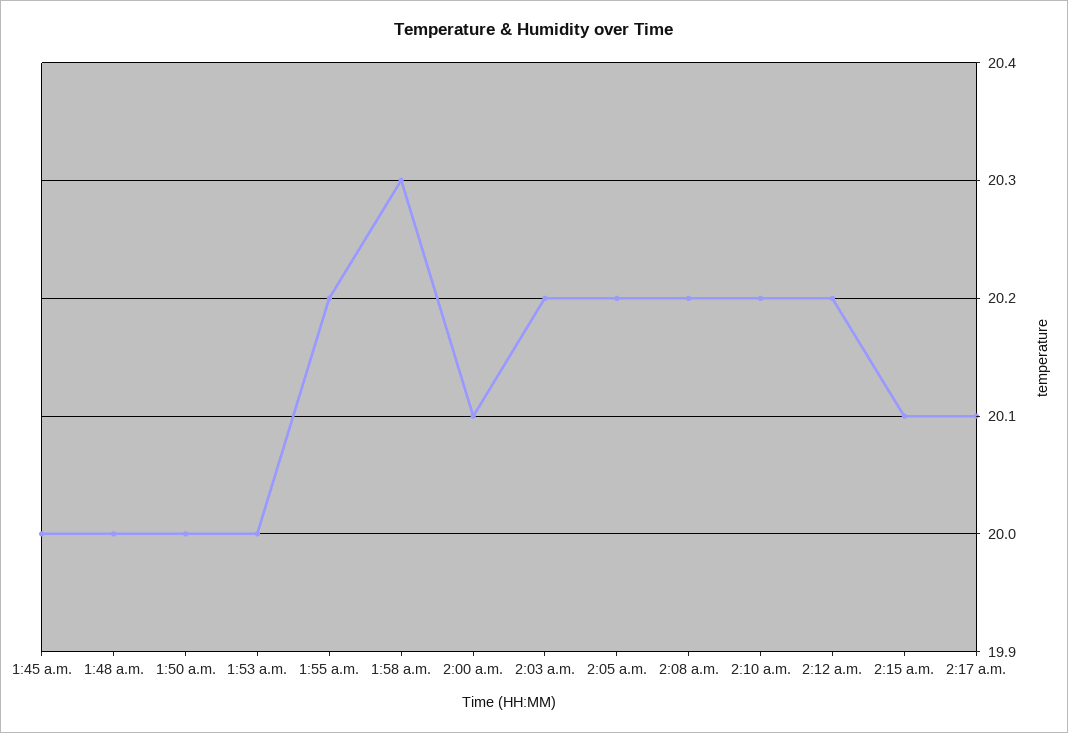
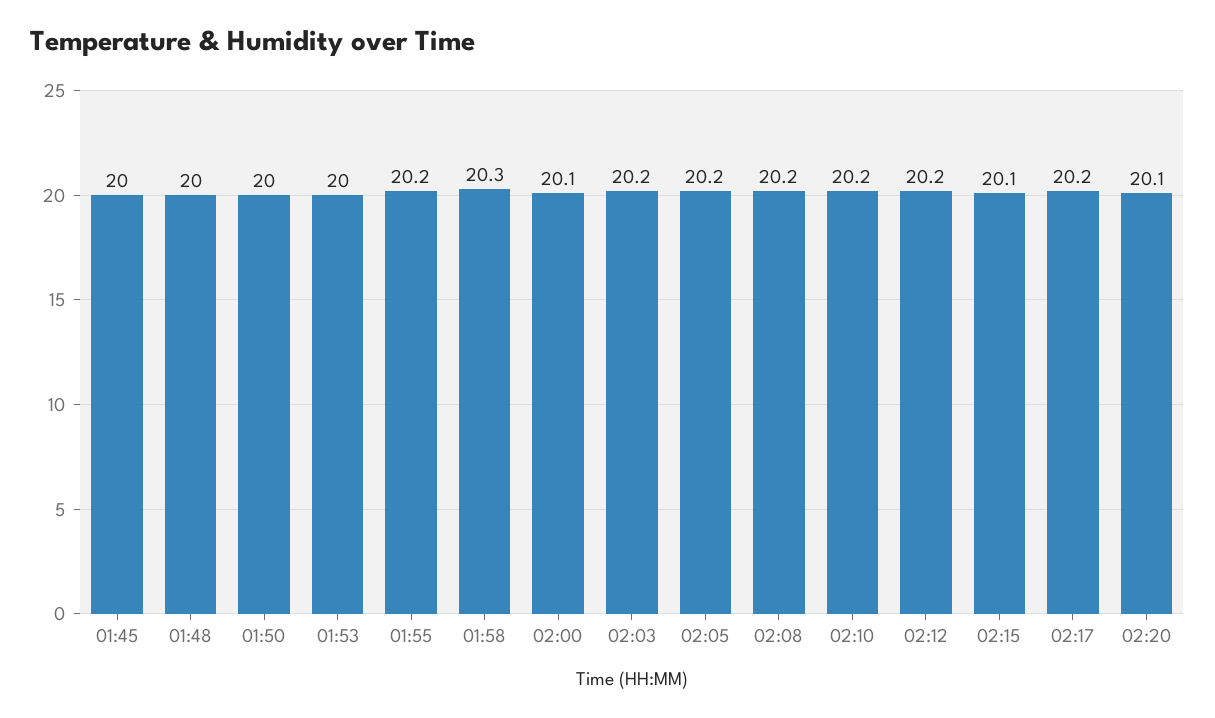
2:17 a.m.: 20.1 -> 20.2
02:20: none -> 20.1

